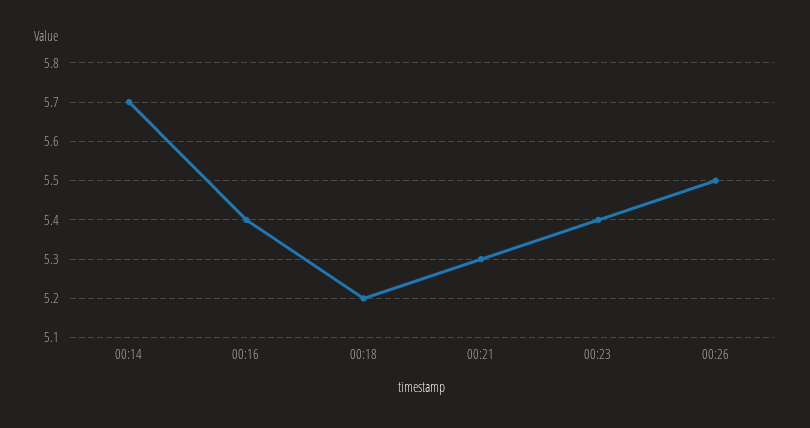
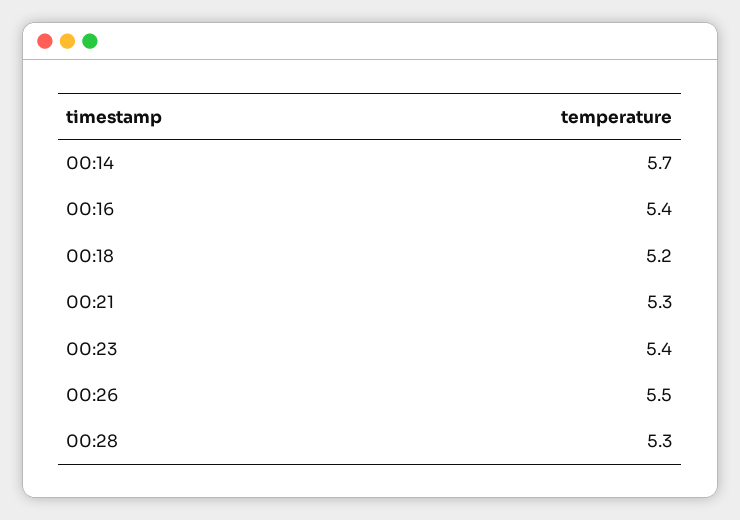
00:28: none -> 5.3

